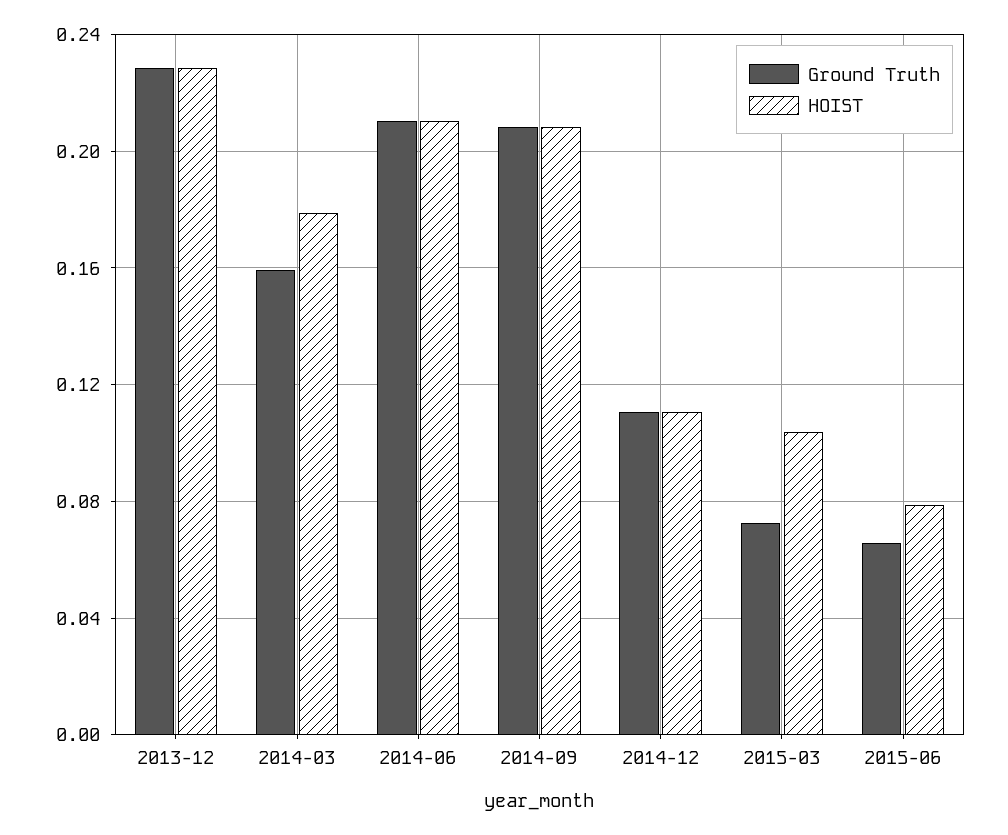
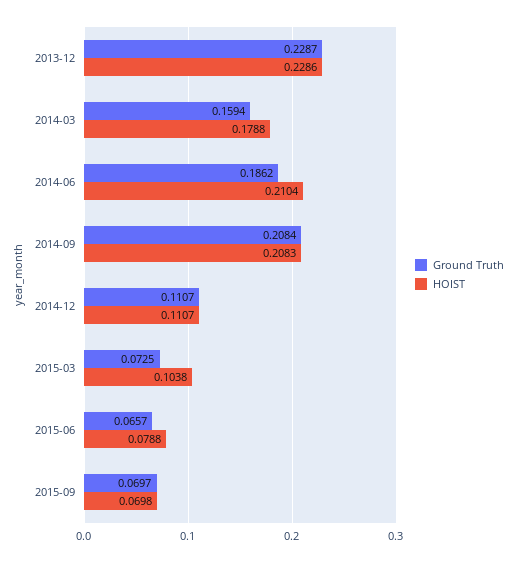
Ground Truth, 2014-06: 0.21 -> 0.1862
Ground Truth, 2015-09: none -> 0.0697
HOIST, 2015-09: none -> 0.0698

